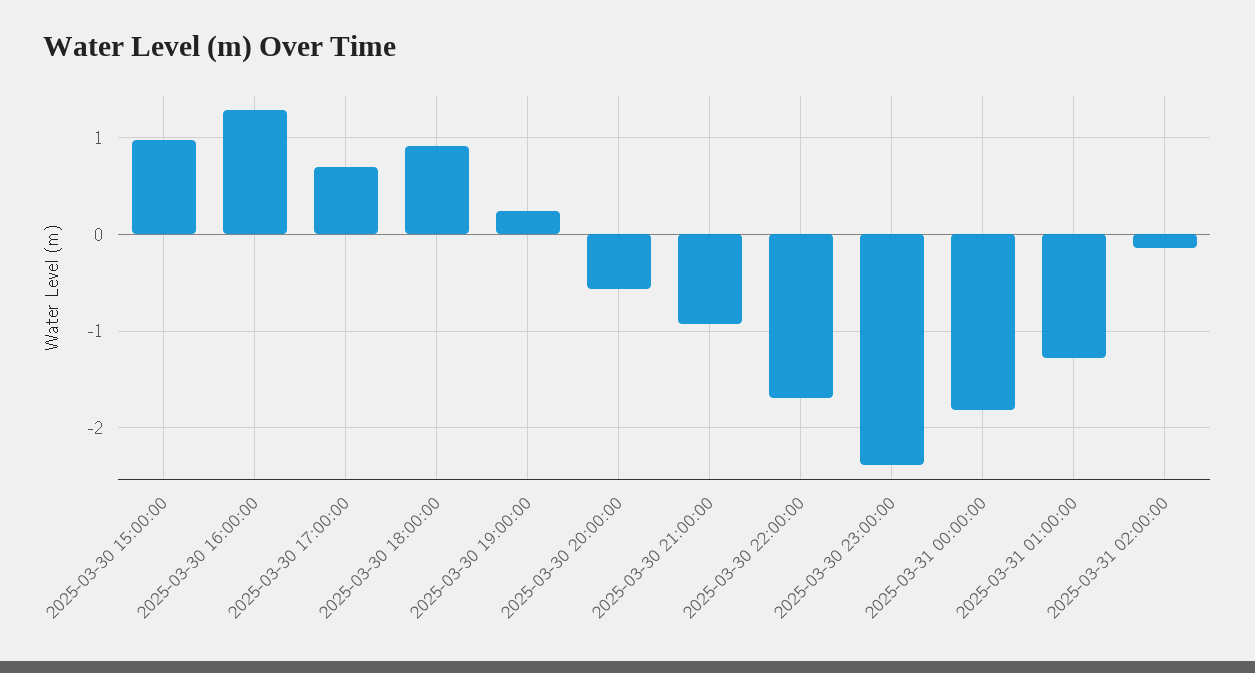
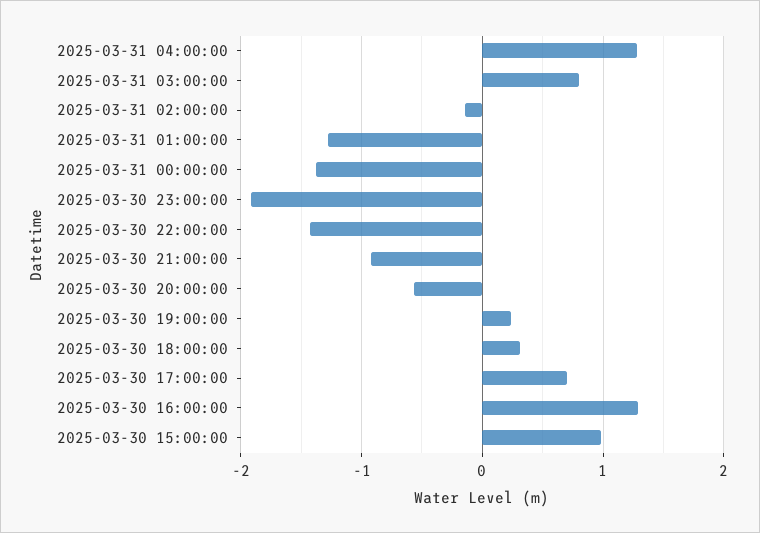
2025-03-30 18:00:00: 0.9 -> 0.3
2025-03-30 22:00:00: -1.7 -> -1.4
2025-03-30 23:00:00: -2.4 -> -1.9
2025-03-31 00:00:00: -1.8 -> -1.4
2025-03-31 04:00:00: none -> 1.3
2025-03-31 03:00:00: none -> 0.8

